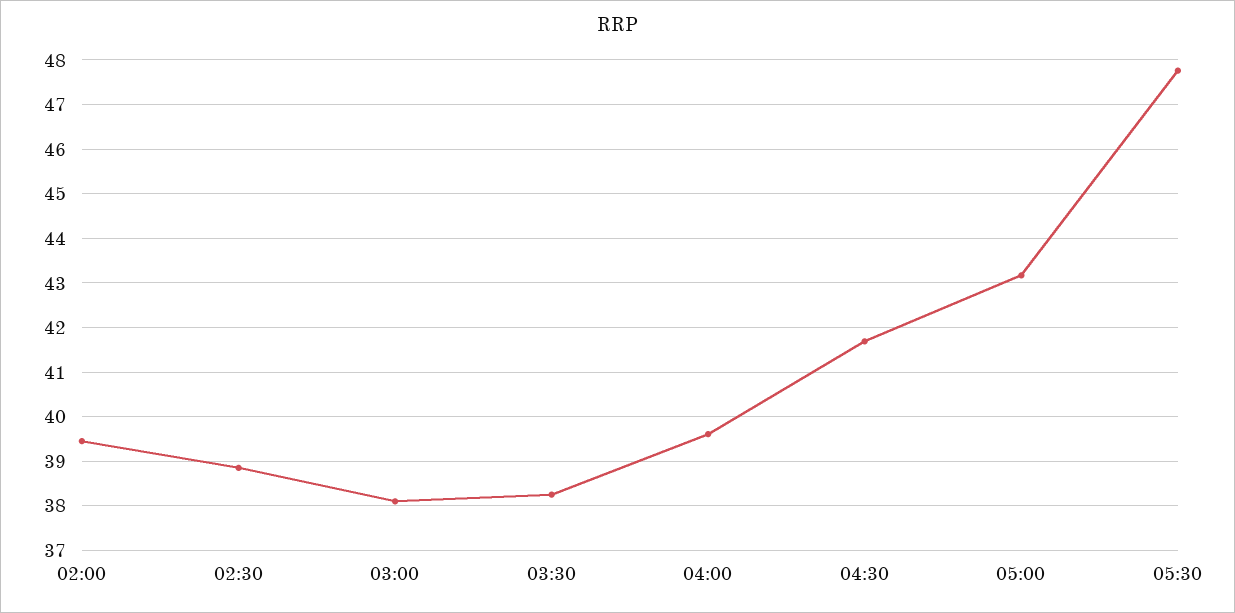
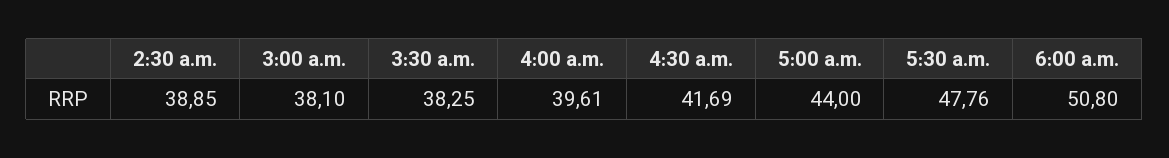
02:00: 39.4 -> none
05:00: 43.2 -> 44
6:00 a.m.: none -> 50.8

